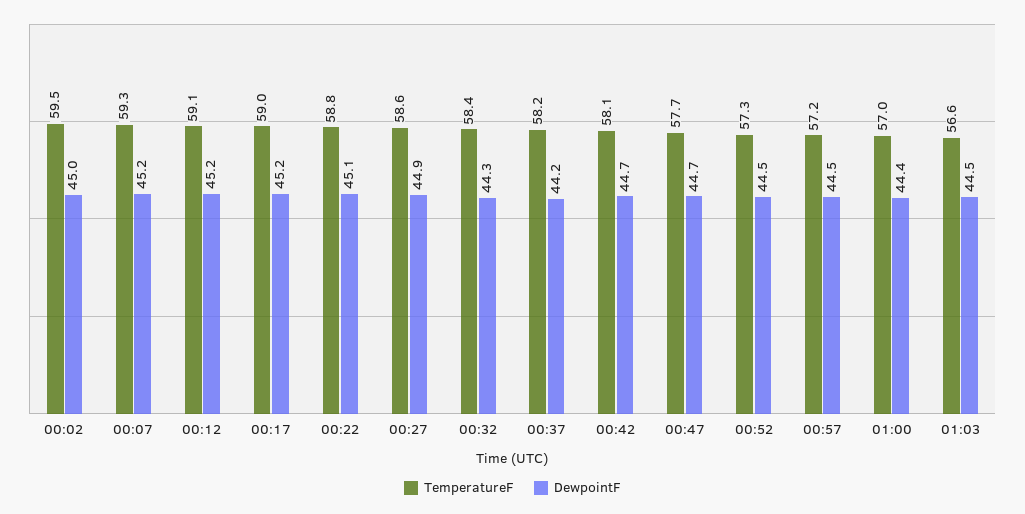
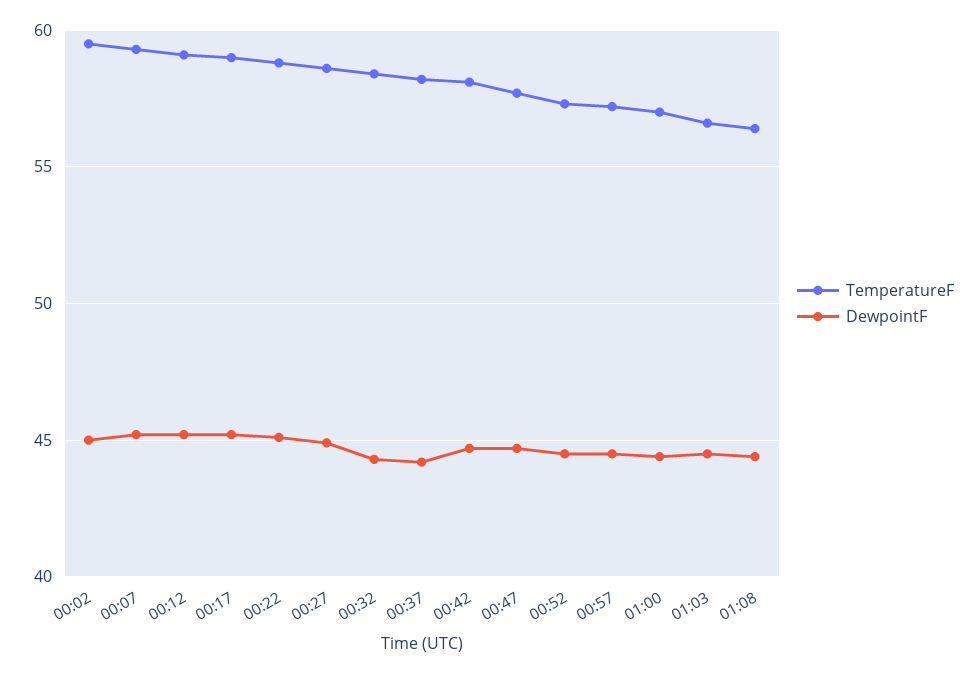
TemperatureF, 01:08: none -> 56.5
DewpointF, 01:08: none -> 44.5

